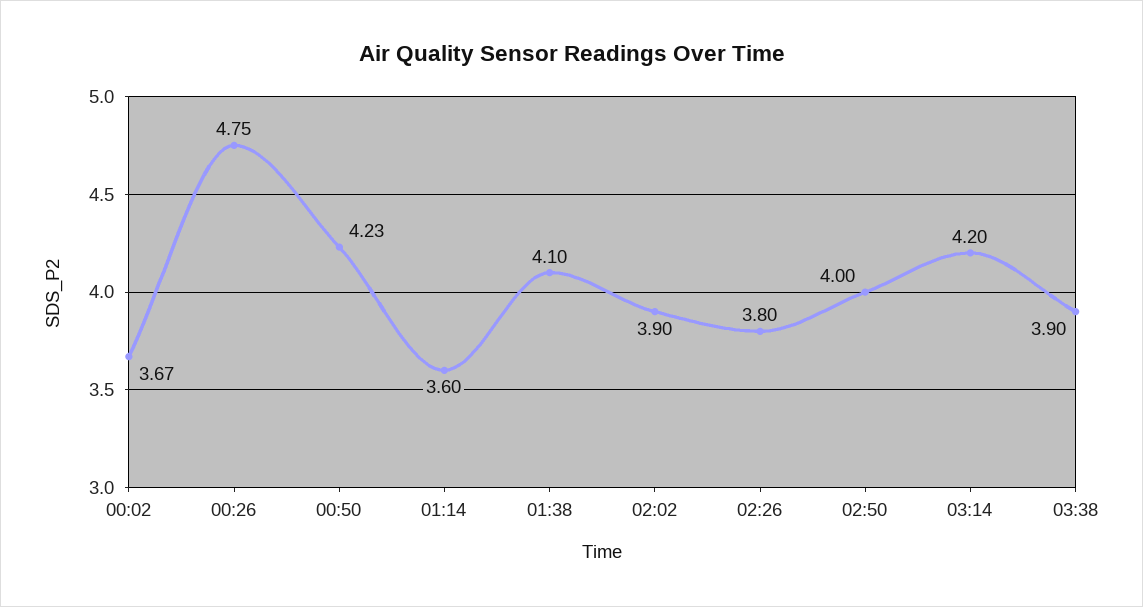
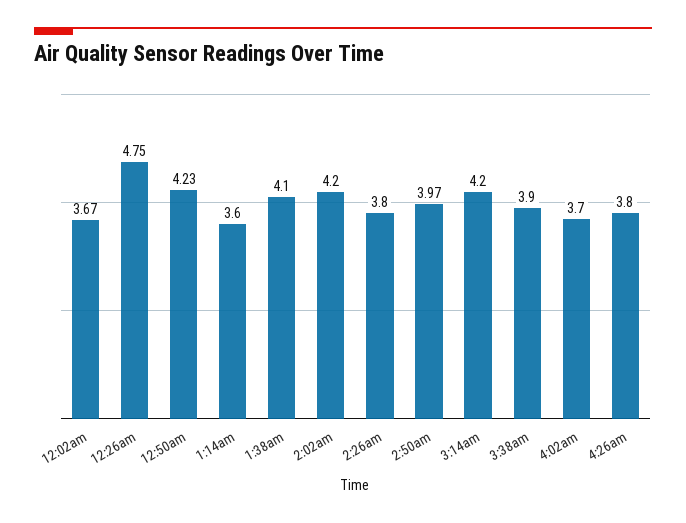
02:02: 3.9 -> 4.2
02:50: 4 -> 3.97
4:02am: none -> 3.7
4:26am: none -> 3.8

